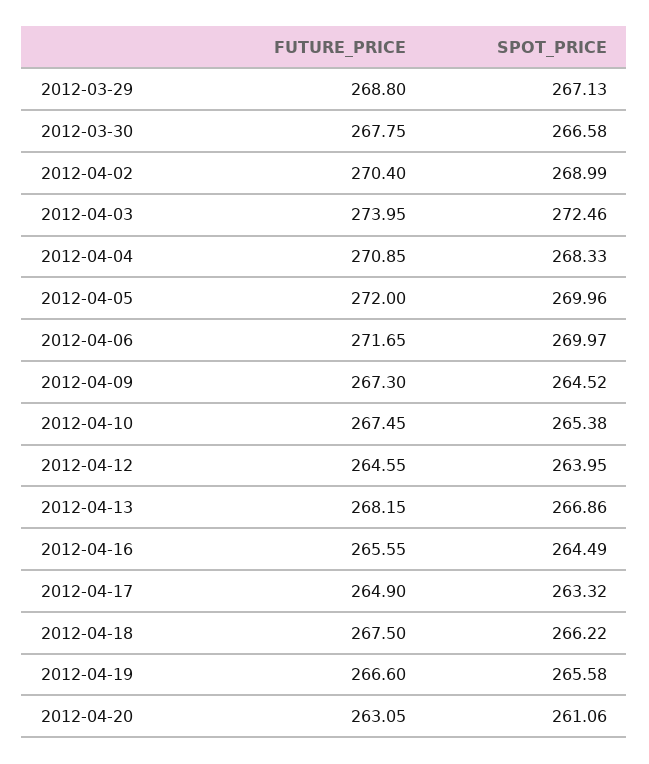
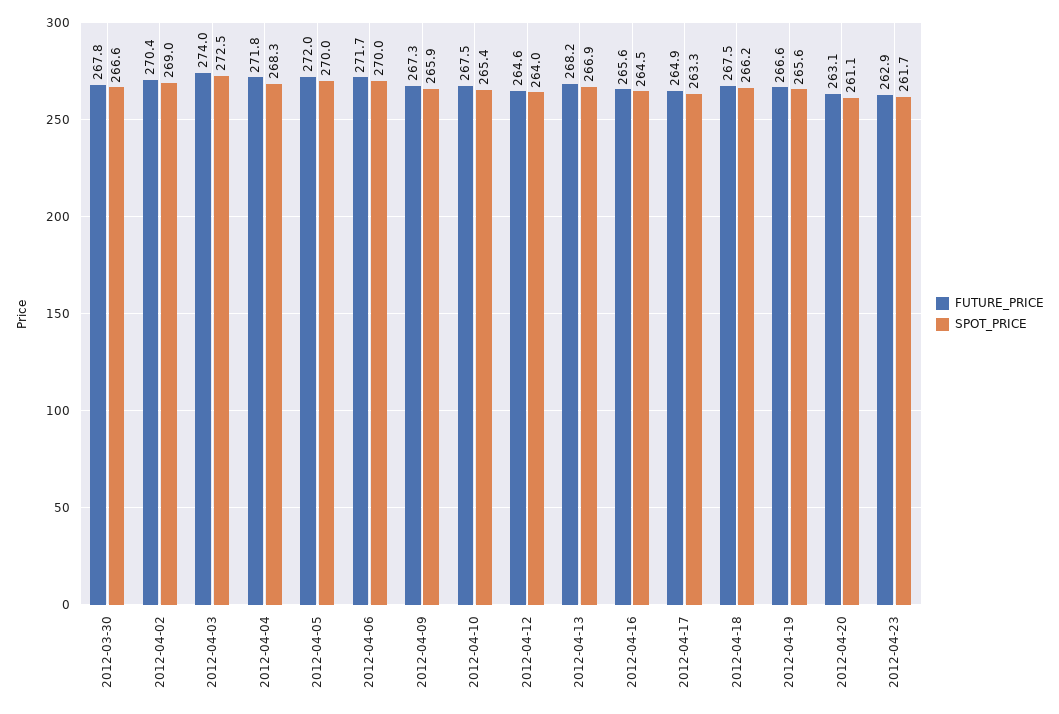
FUTURE_PRICE, 2012-03-29: 268.8 -> none
SPOT_PRICE, 2012-03-29: 267.13 -> none
FUTURE_PRICE, 2012-04-04: 270.85 -> 271.8
SPOT_PRICE, 2012-04-09: 264.52 -> 265.9
FUTURE_PRICE, 2012-04-23: none -> 262.9
SPOT_PRICE, 2012-04-23: none -> 261.7

